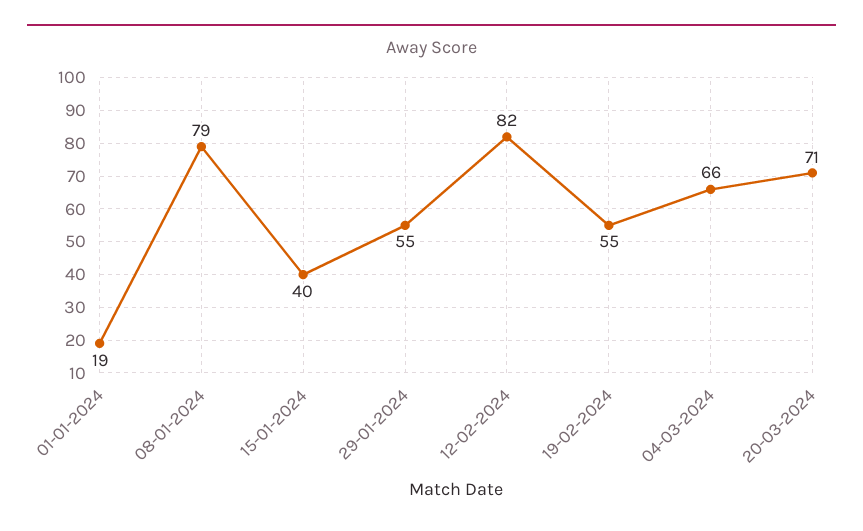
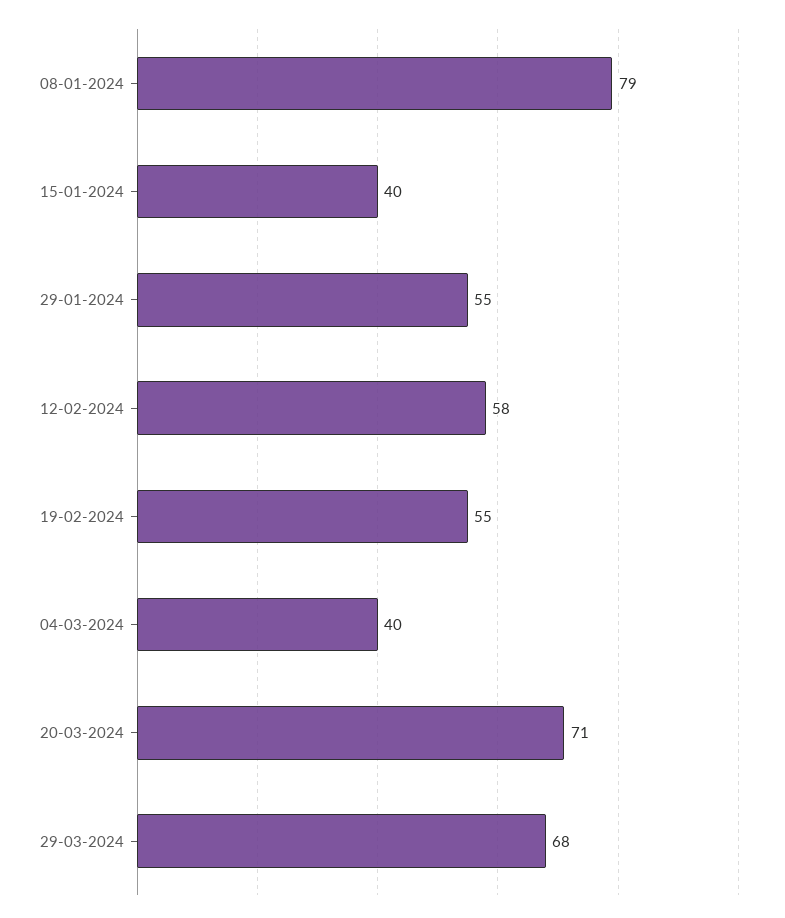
01-01-2024: 19 -> none
12-02-2024: 82 -> 58
04-03-2024: 66 -> 40
29-03-2024: none -> 68

